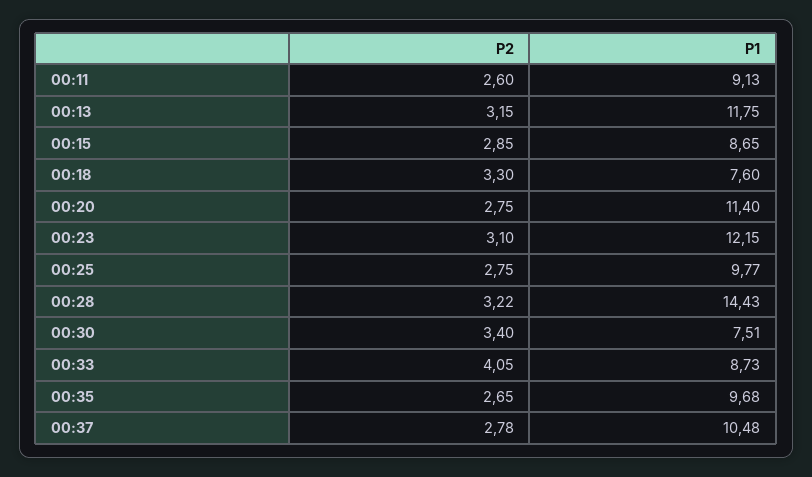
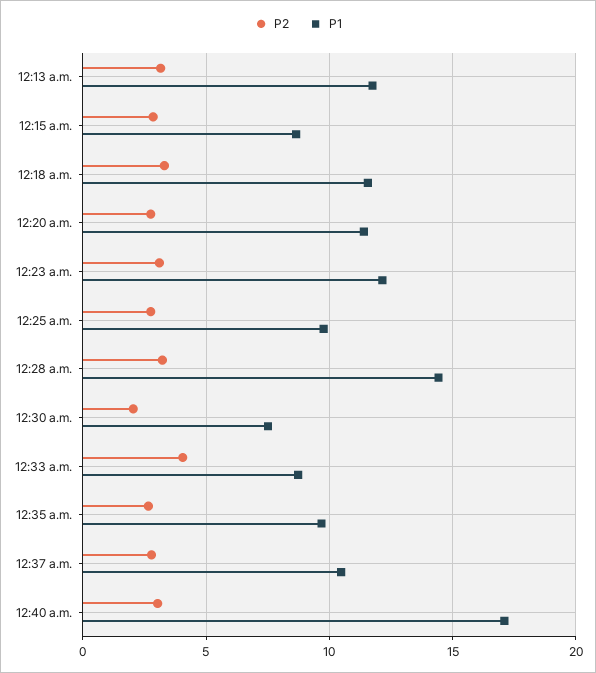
P2, 00:11: 2.6 -> none
P1, 00:11: 9.13 -> none
P1, 00:18: 7.6 -> 11.5
P2, 00:30: 3.4 -> 2
P2, 12:40 a.m.: none -> 3
P1, 12:40 a.m.: none -> 17

